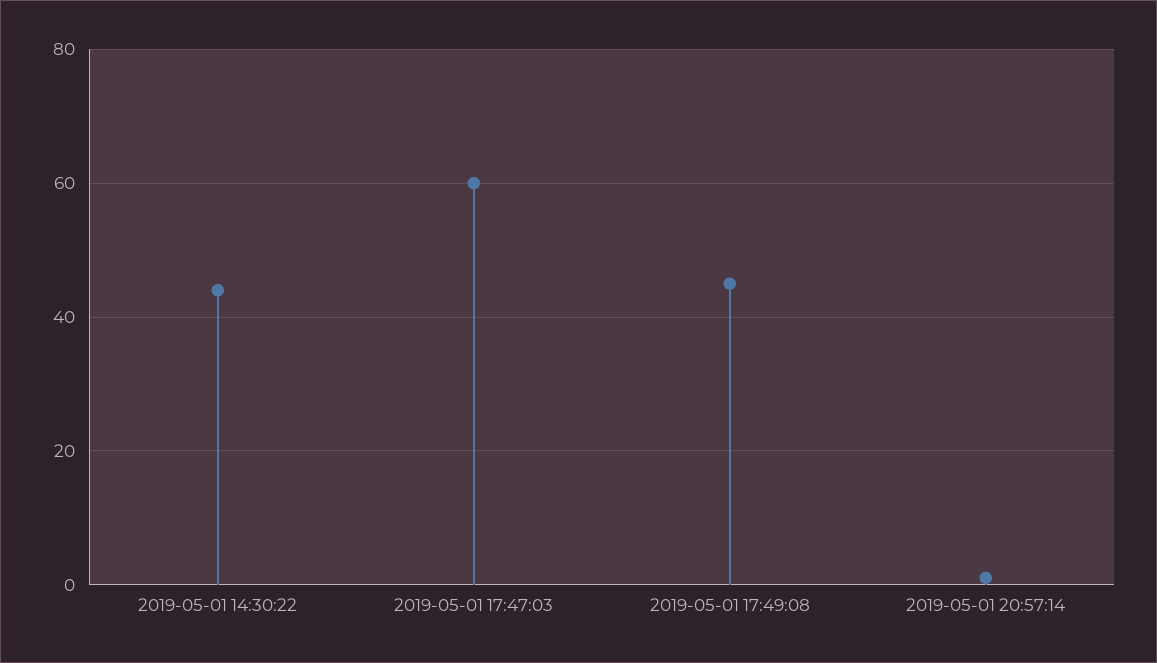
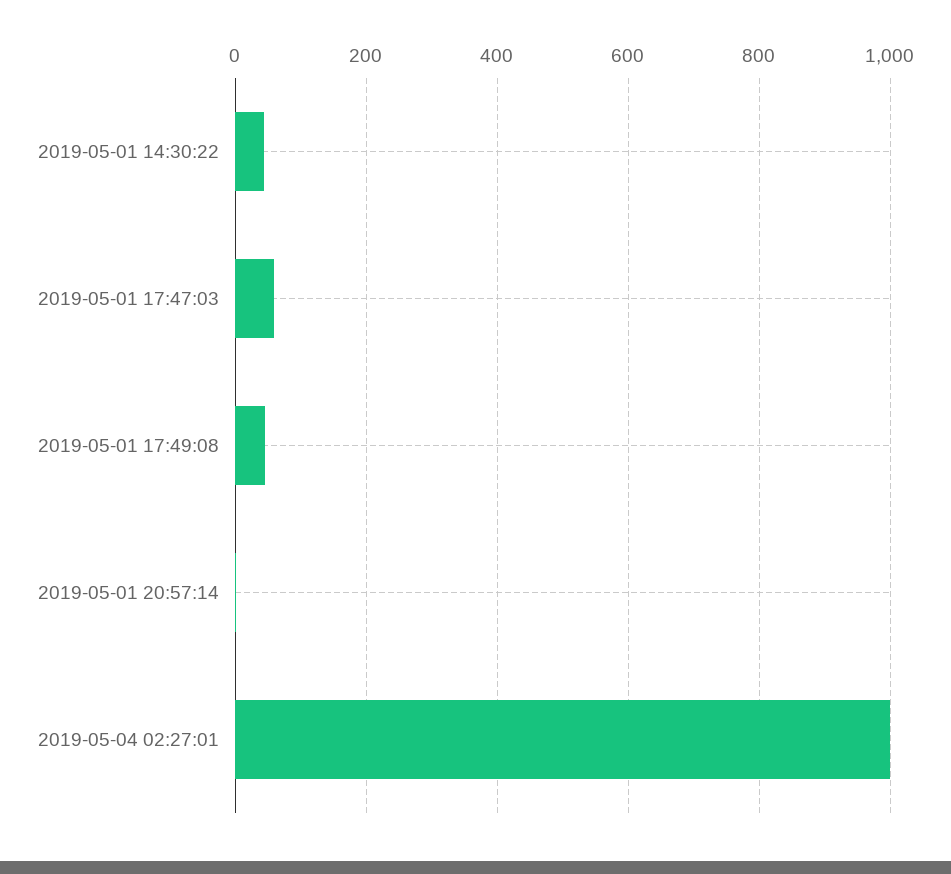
2019-05-04 02:27:01: none -> 1000

